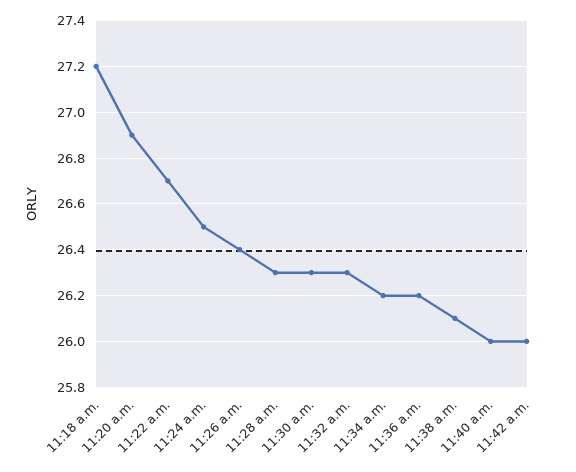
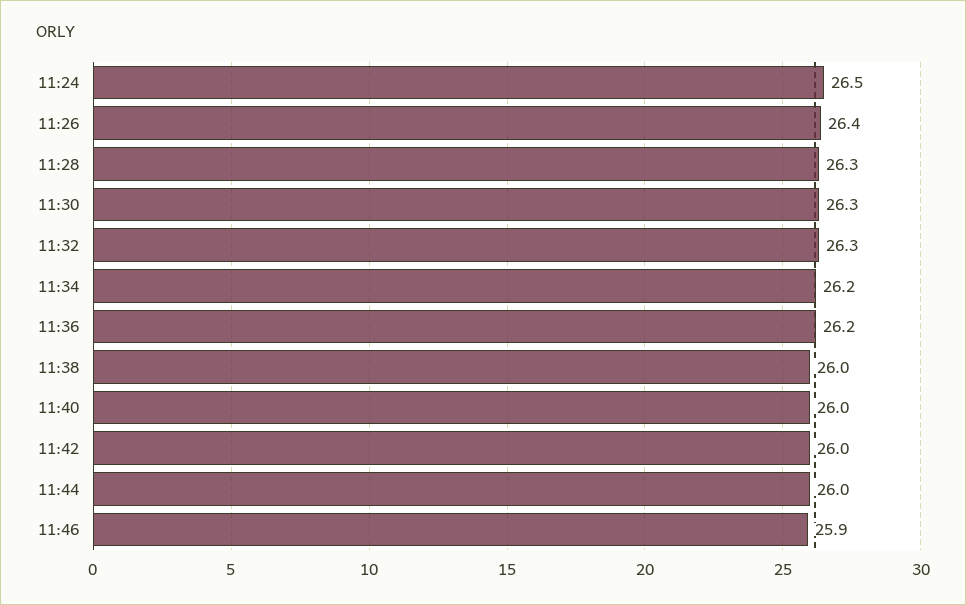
11:18 a.m.: 27.2 -> none
11:20 a.m.: 26.9 -> none
11:22 a.m.: 26.7 -> none
11:38 a.m.: 26.1 -> 26
11:44: none -> 26
11:46: none -> 25.9

